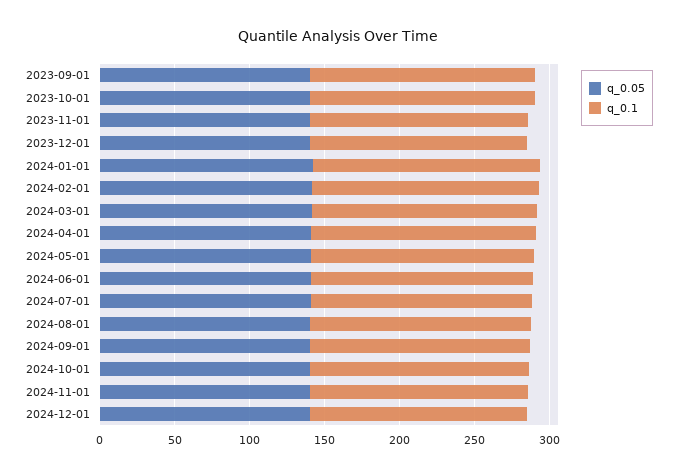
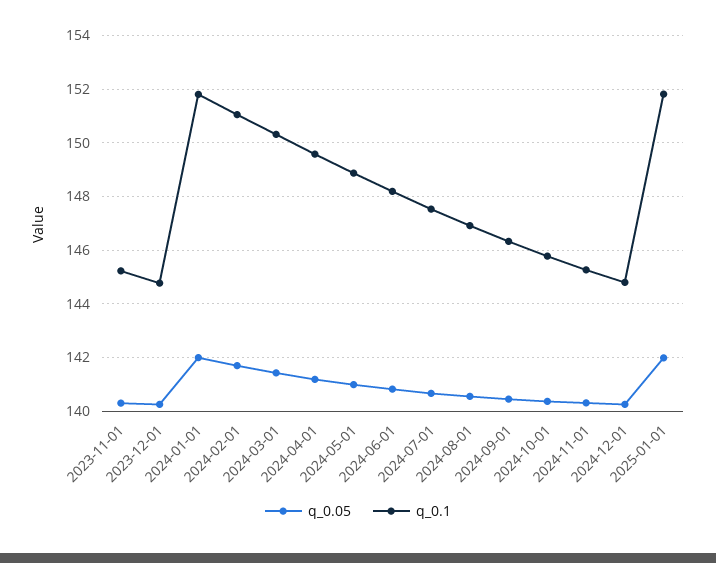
q_0.05, 2023-09-01: 140 -> none
q_0.1, 2023-09-01: 150 -> none
q_0.05, 2023-10-01: 140 -> none
q_0.1, 2023-10-01: 150 -> none
q_0.05, 2025-01-01: none -> 142
q_0.1, 2025-01-01: none -> 151.75

